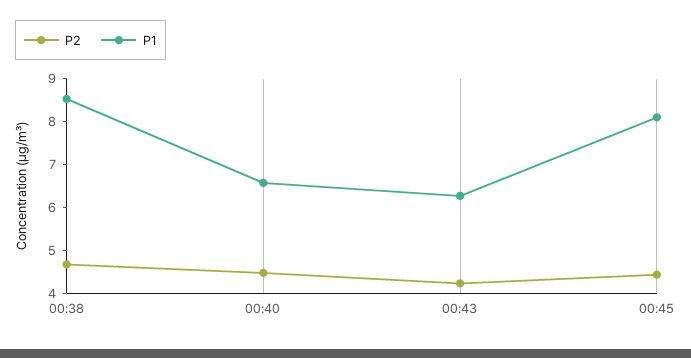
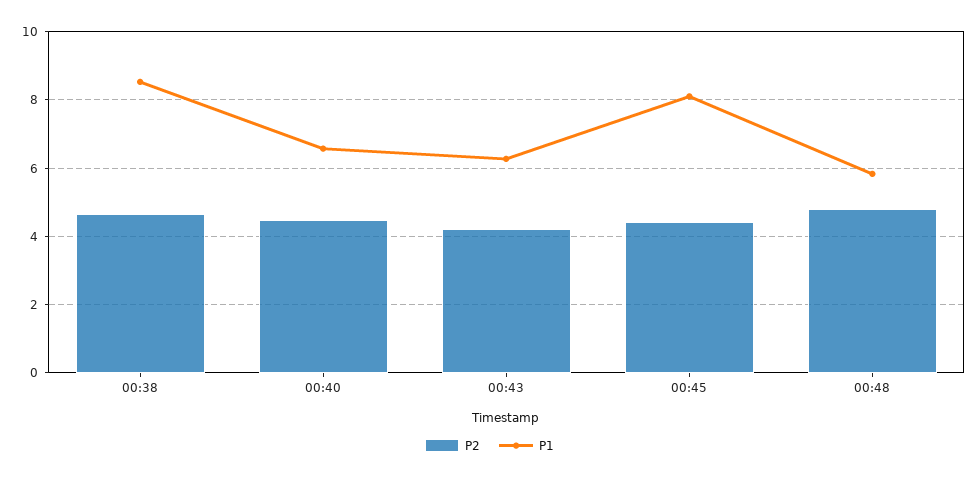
P2, 00:48: none -> 4.8
P1, 00:48: none -> 5.8

